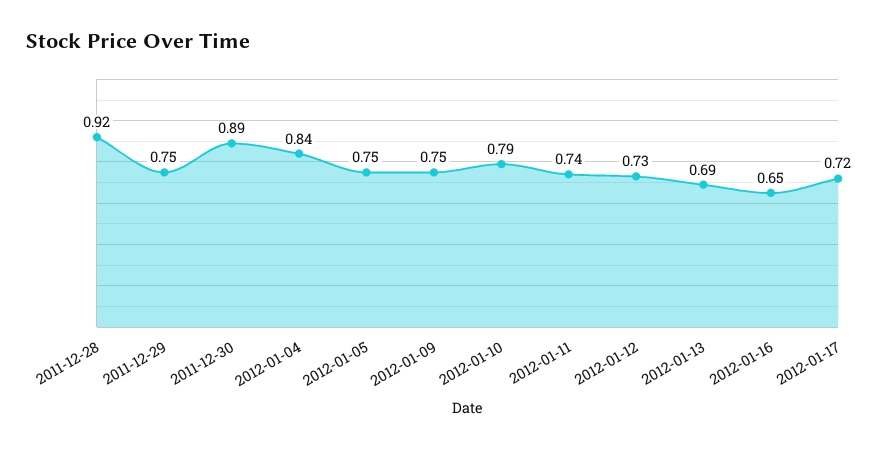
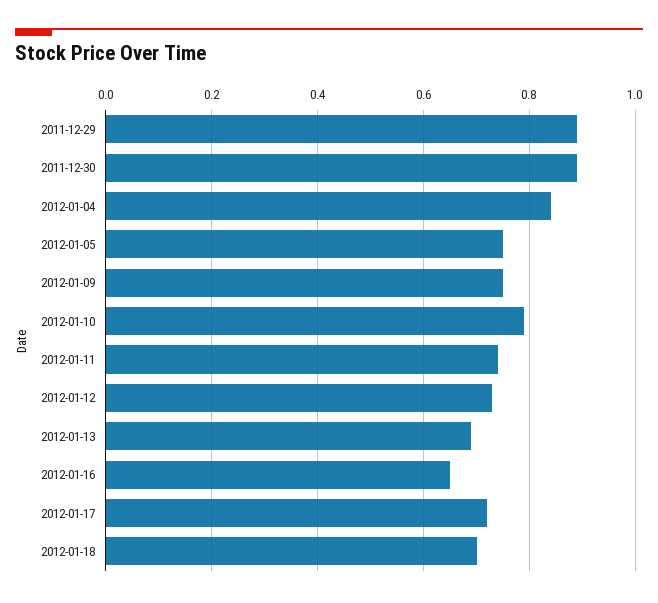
2011-12-28: 0.92 -> none
2011-12-29: 0.75 -> 0.9
2012-01-18: none -> 0.7

